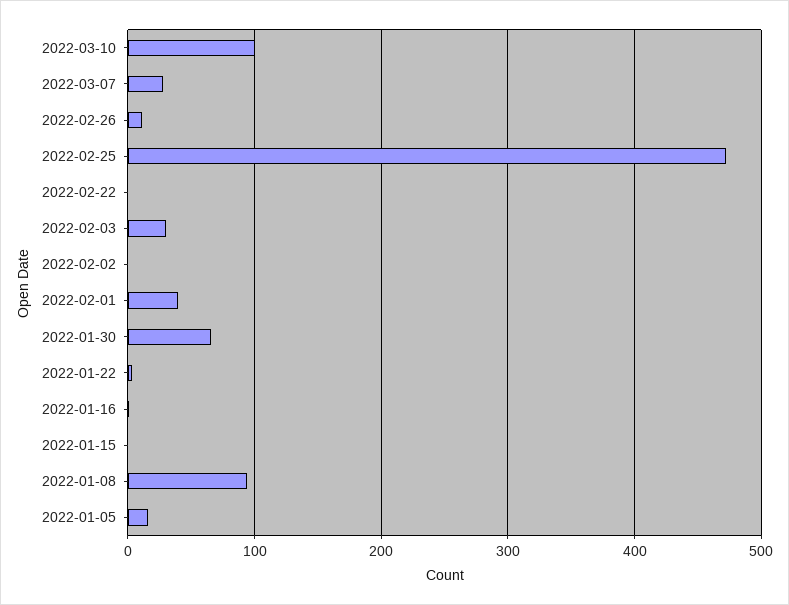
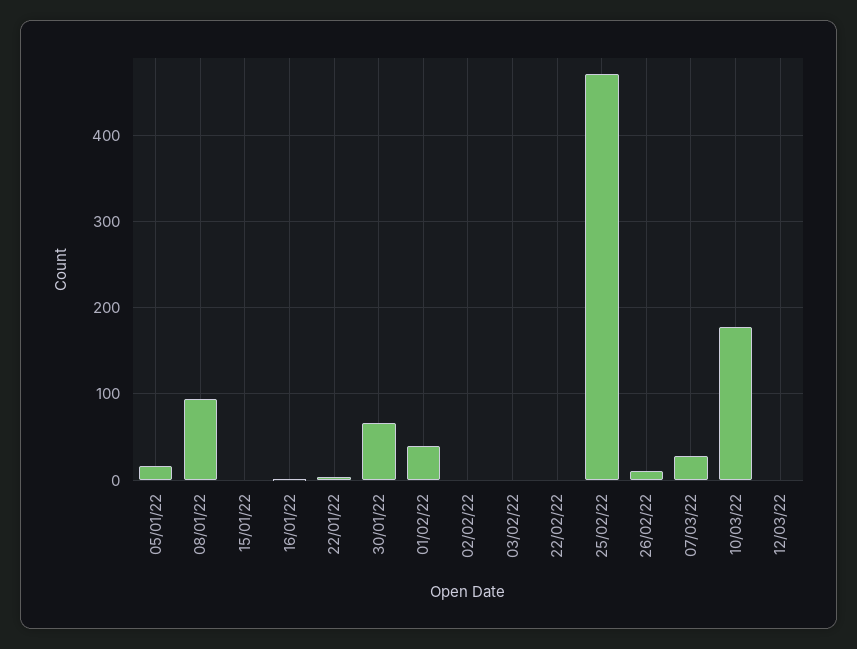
2022-03-10: 100 -> 180
2022-02-03: 30 -> 0
12/03/22: none -> 0

